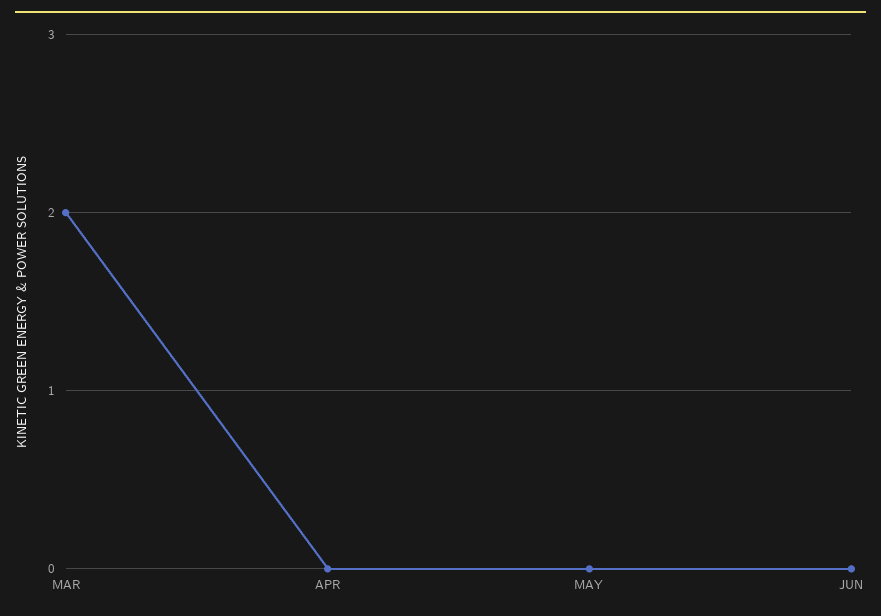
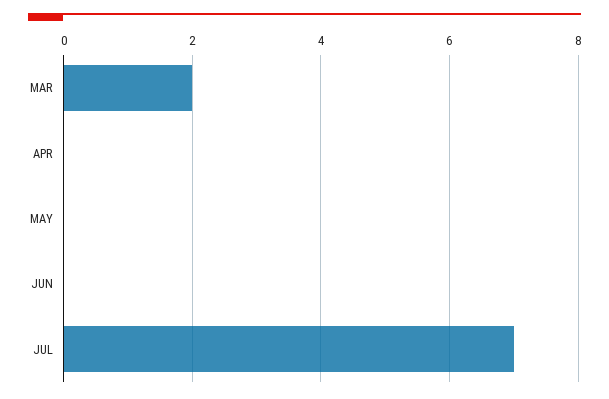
JUL: none -> 7

